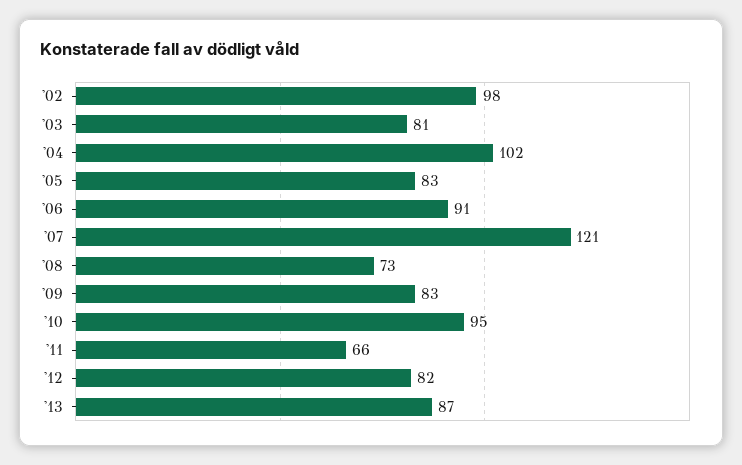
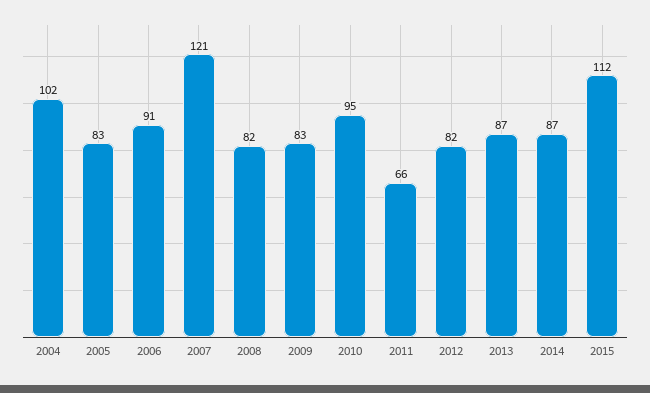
'02: 98 -> none
'03: 81 -> none
'08: 73 -> 82
2014: none -> 87
2015: none -> 112

